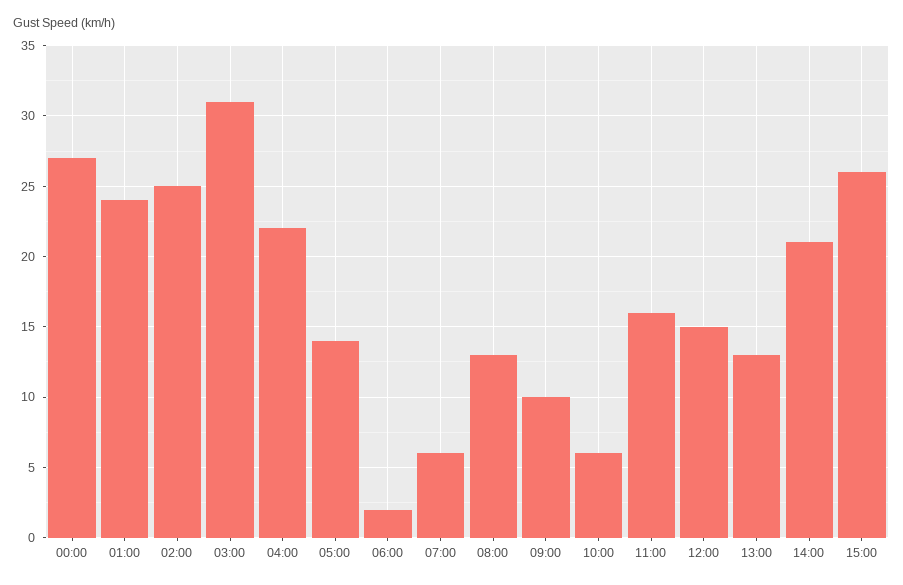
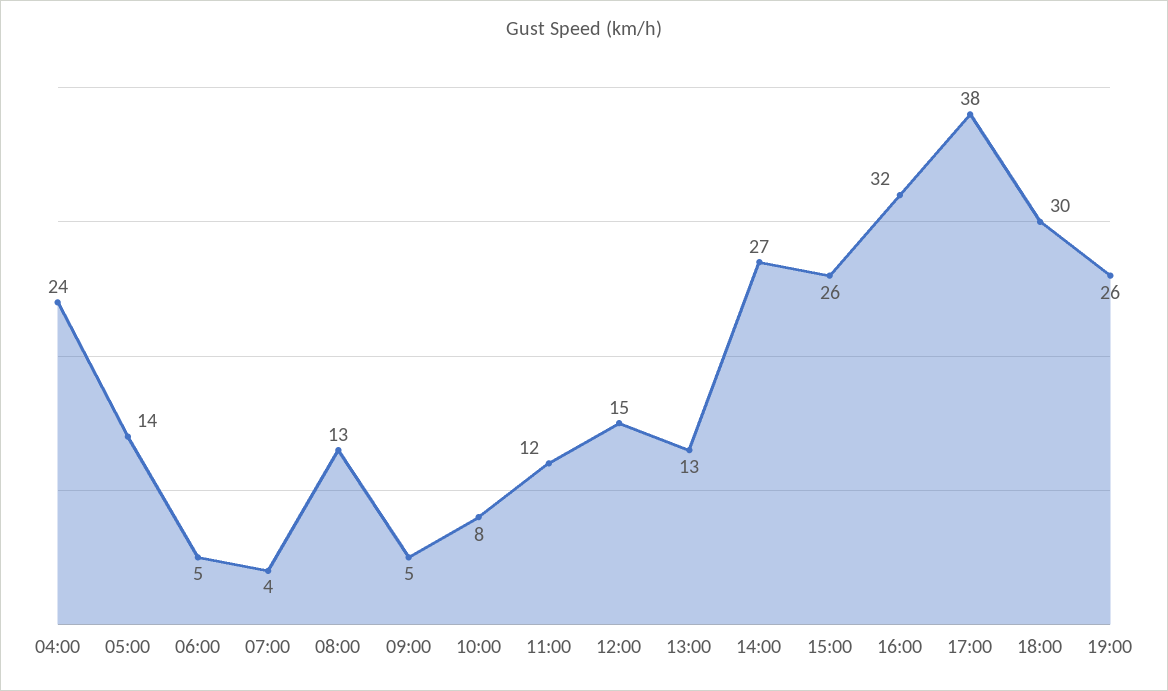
00:00: 27 -> none
01:00: 24 -> none
02:00: 25 -> none
03:00: 31 -> none
04:00: 22 -> 24
06:00: 2 -> 5
07:00: 6 -> 4
09:00: 10 -> 5
10:00: 6 -> 8
11:00: 16 -> 12
14:00: 21 -> 27
16:00: none -> 32
17:00: none -> 38
18:00: none -> 30
19:00: none -> 26

